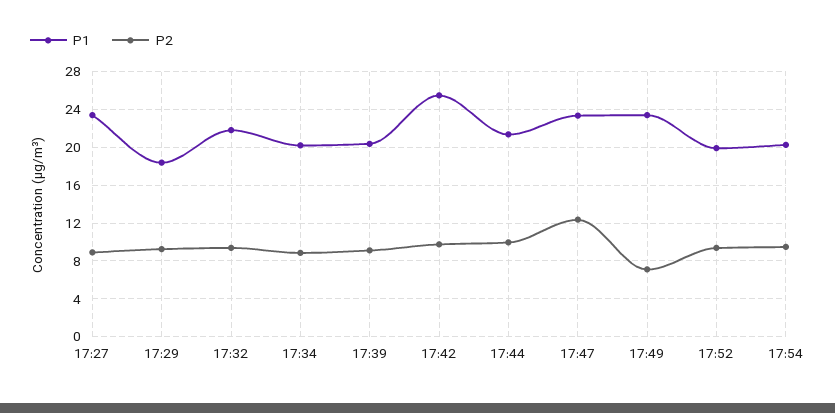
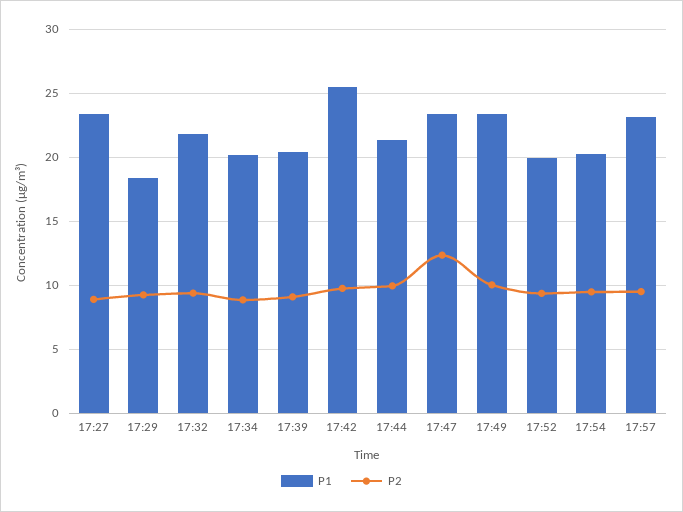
P2, 17:49: 7 -> 10
P1, 17:57: none -> 23
P2, 17:57: none -> 9.5

